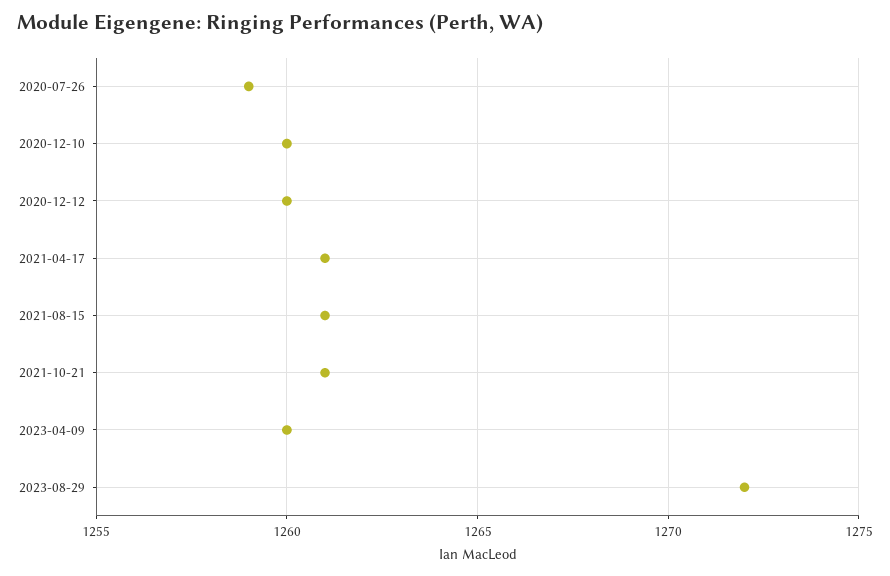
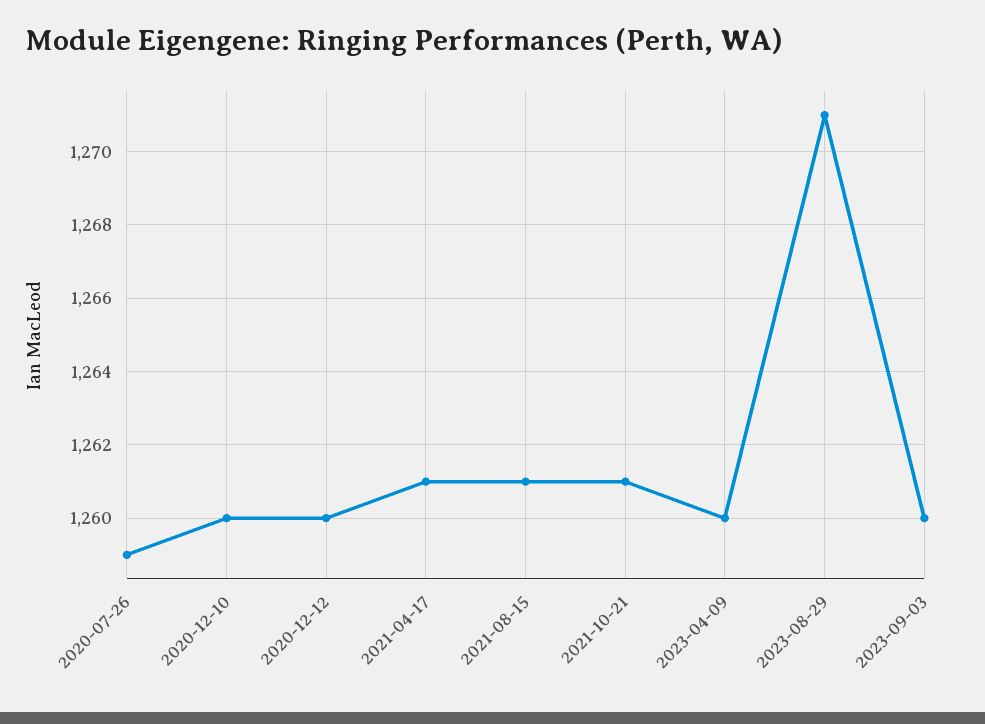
2023-08-29: 1272 -> 1271
2023-09-03: none -> 1260

